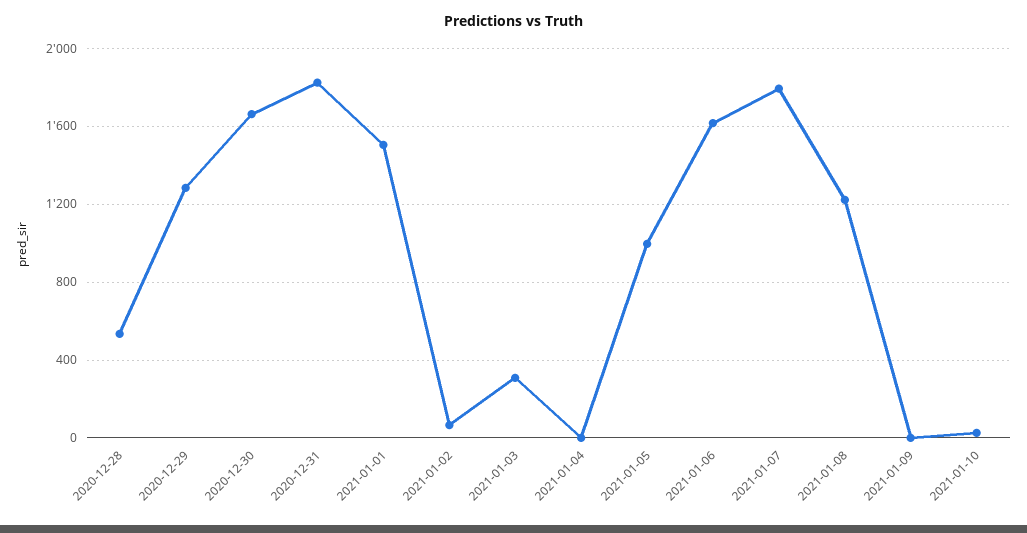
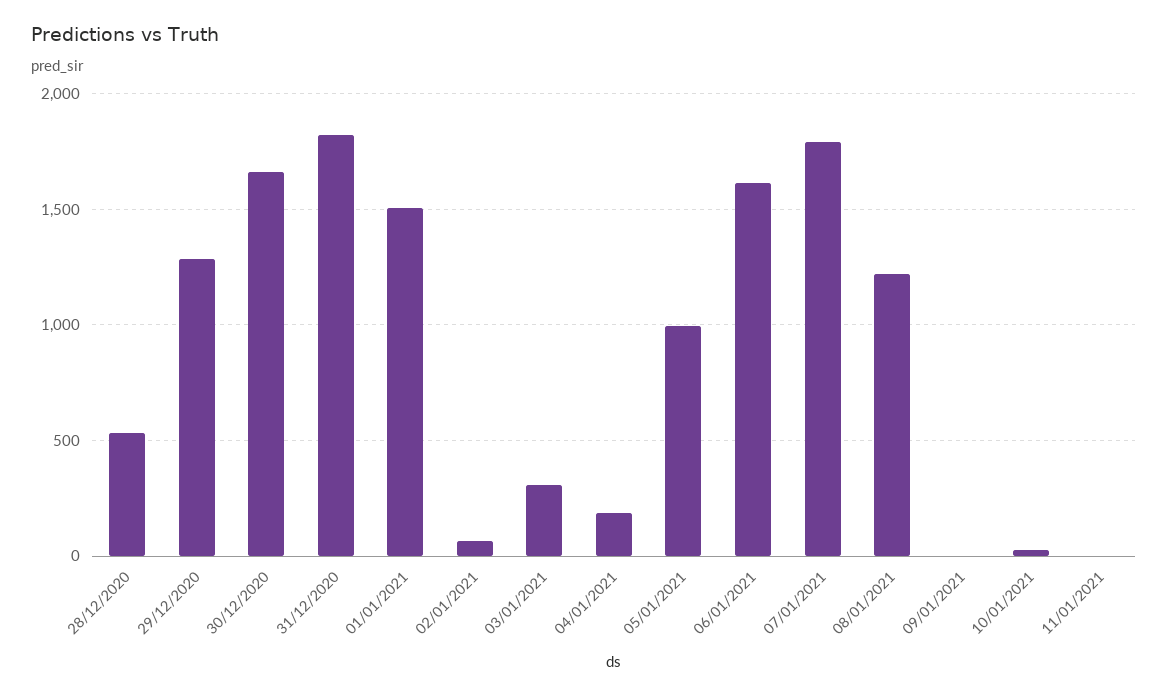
2021-01-04: 0 -> 200
11/01/2021: none -> 0

